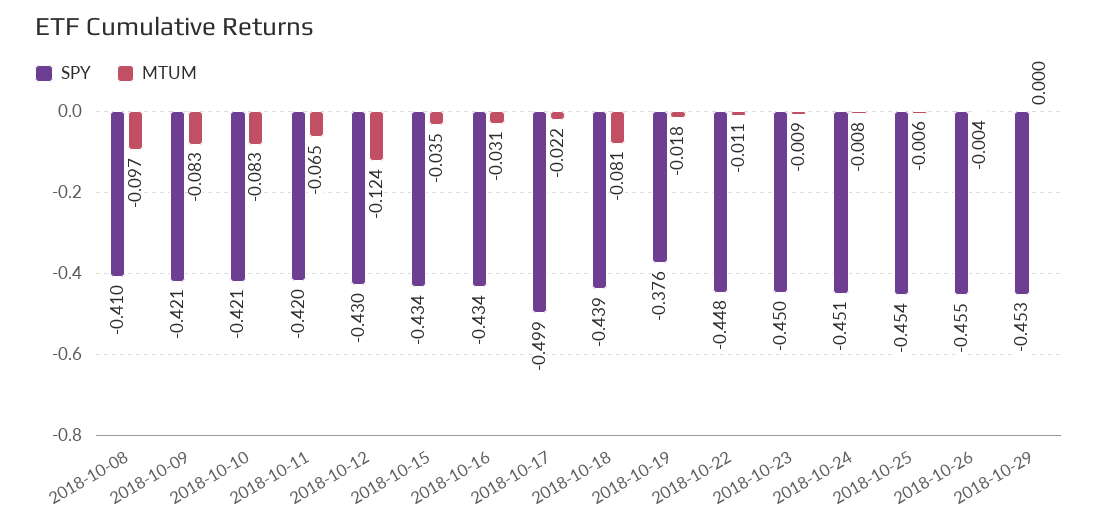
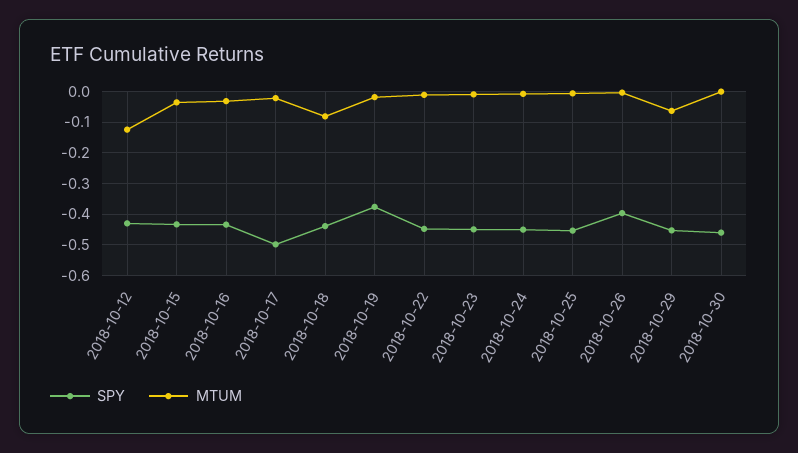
SPY, 2018-10-08: -0.41 -> none
MTUM, 2018-10-08: -0.097 -> none
SPY, 2018-10-09: -0.421 -> none
MTUM, 2018-10-09: -0.083 -> none
SPY, 2018-10-10: -0.421 -> none
MTUM, 2018-10-10: -0.083 -> none
SPY, 2018-10-11: -0.42 -> none
MTUM, 2018-10-11: -0.065 -> none
SPY, 2018-10-26: -0.455 -> -0.4
MTUM, 2018-10-29: 0 -> -0.06
SPY, 2018-10-30: none -> -0.46
MTUM, 2018-10-30: none -> 0

